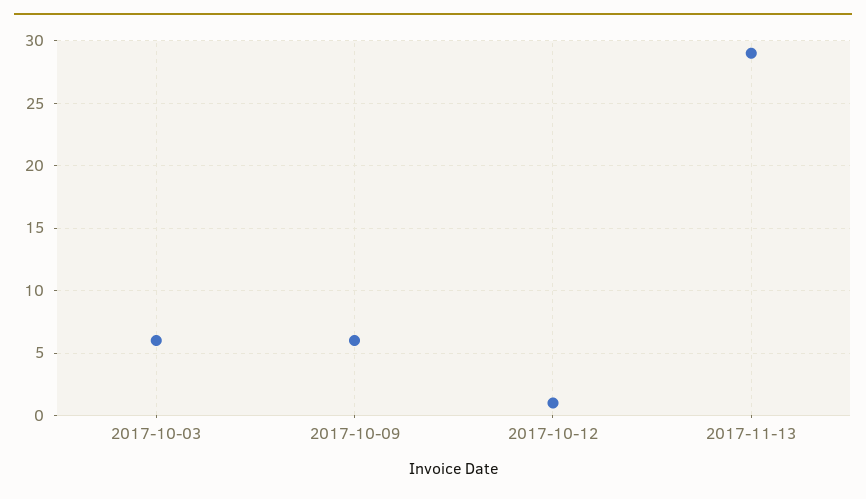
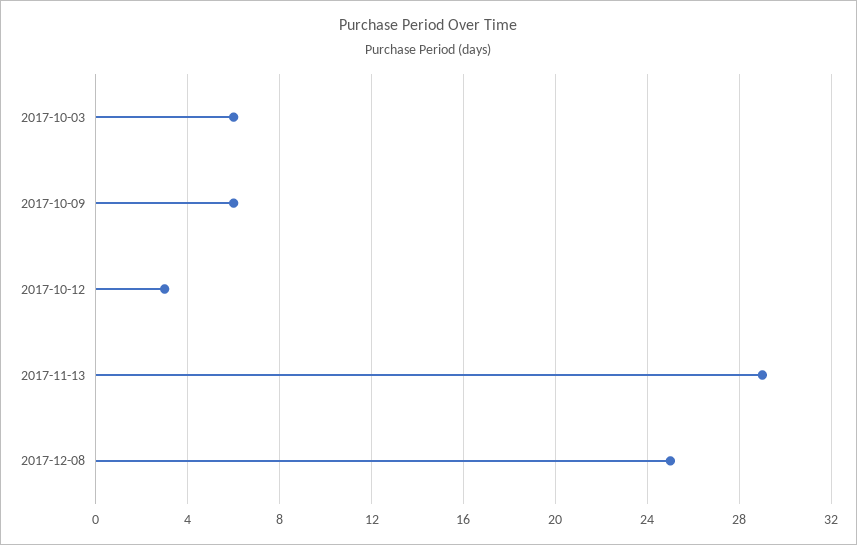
2017-10-12: 1 -> 3
2017-12-08: none -> 25

